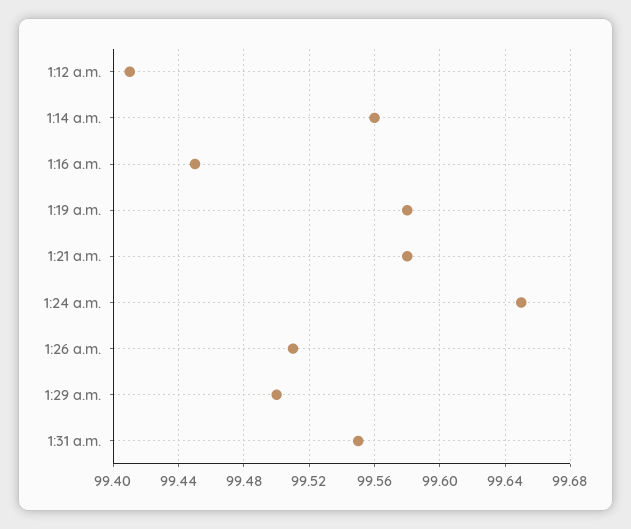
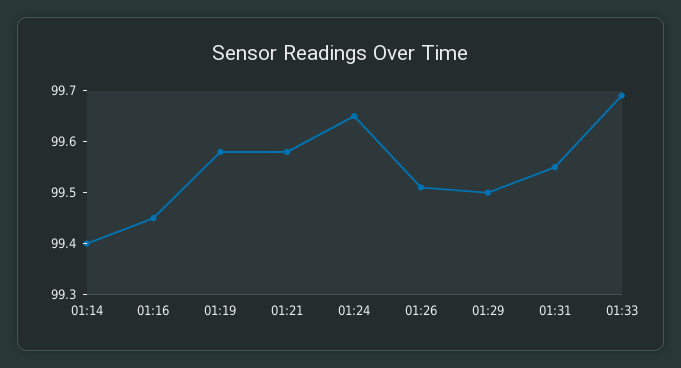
1:12 a.m.: 99.41 -> none
1:14 a.m.: 99.56 -> 99.4
01:33: none -> 99.7

